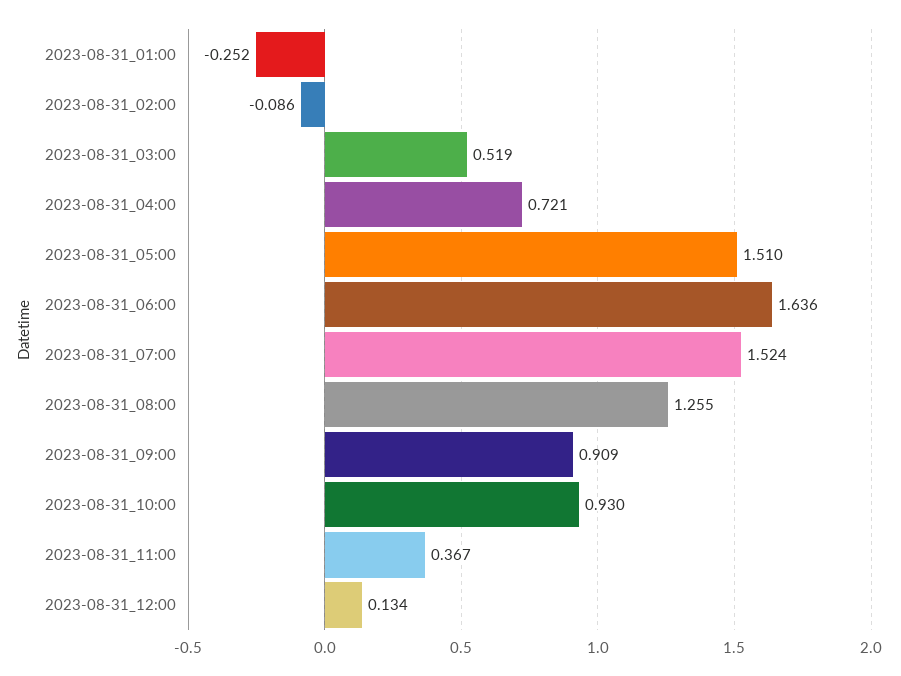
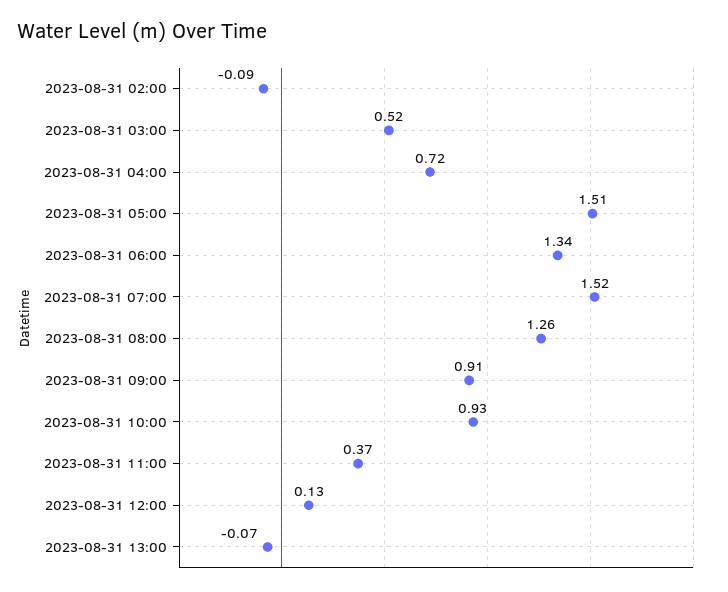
2023-08-31_01:00: -0.252 -> none
2023-08-31_06:00: 1.636 -> 1.34
2023-08-31 13:00: none -> -0.07

